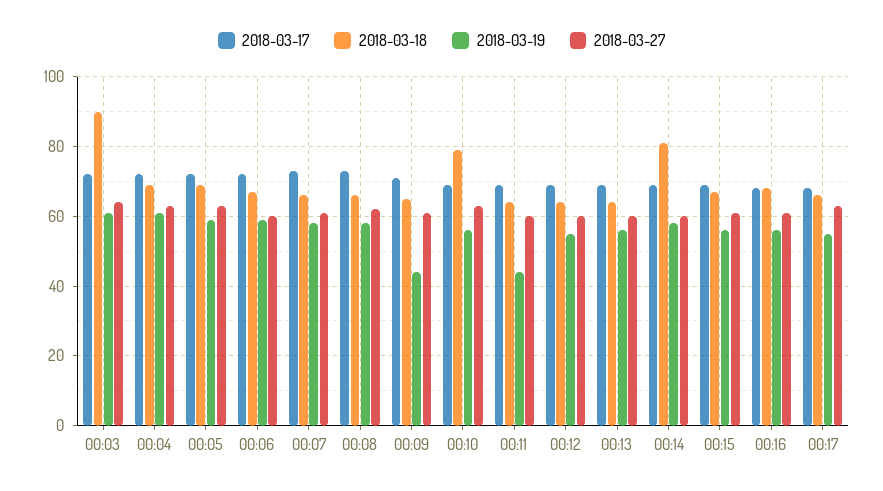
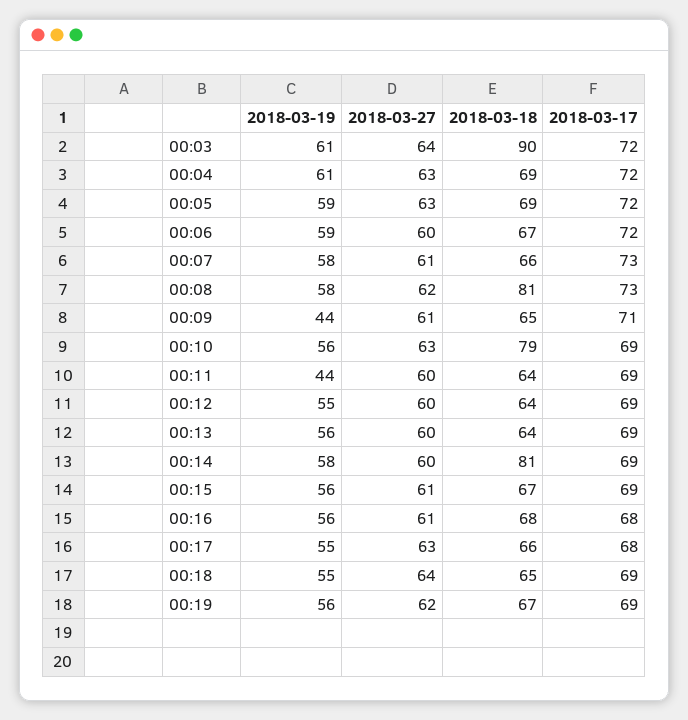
2018-03-18, 00:08: 65 -> 81
2018-03-19, 00:18: none -> 55
2018-03-27, 00:18: none -> 64
2018-03-18, 00:18: none -> 65
2018-03-17, 00:18: none -> 69
2018-03-19, 00:19: none -> 56
2018-03-27, 00:19: none -> 62
2018-03-18, 00:19: none -> 67
2018-03-17, 00:19: none -> 69

